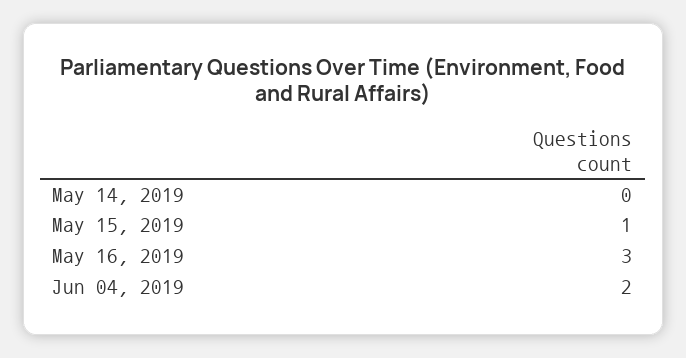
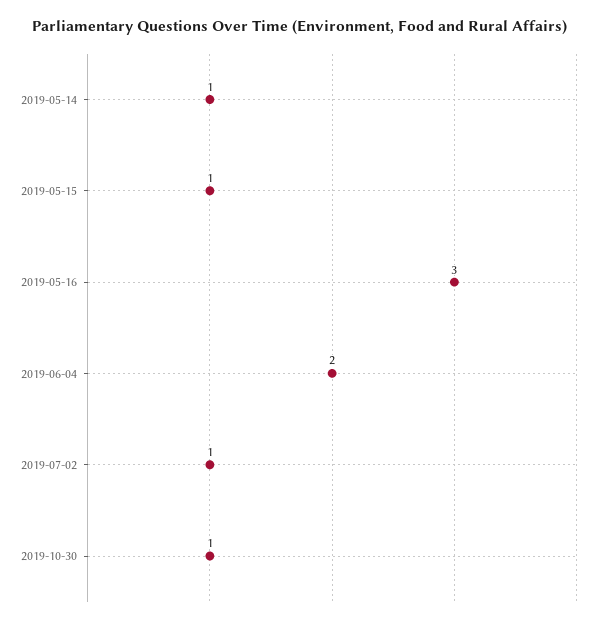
May 14, 2019: 0 -> 1
2019-07-02: none -> 1
2019-10-30: none -> 1

